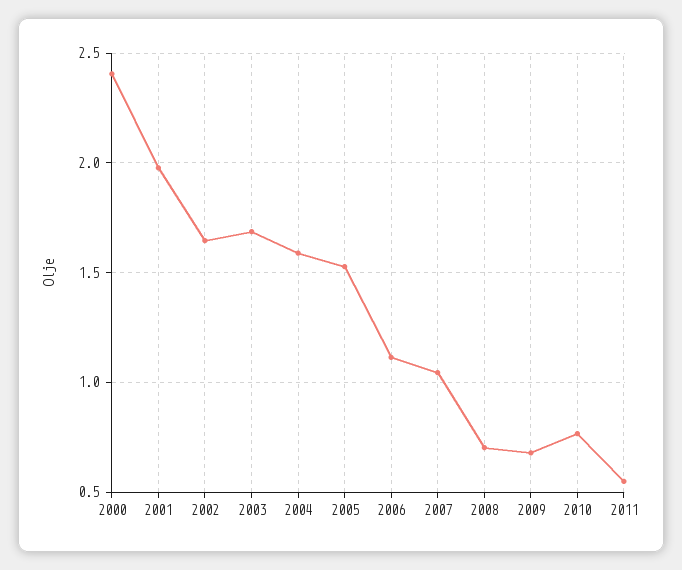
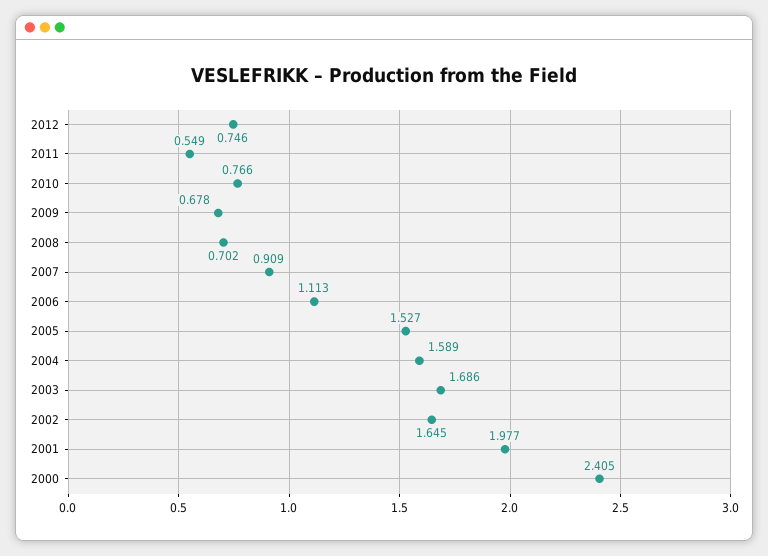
2007: 1.05 -> 0.909
2012: none -> 0.746

